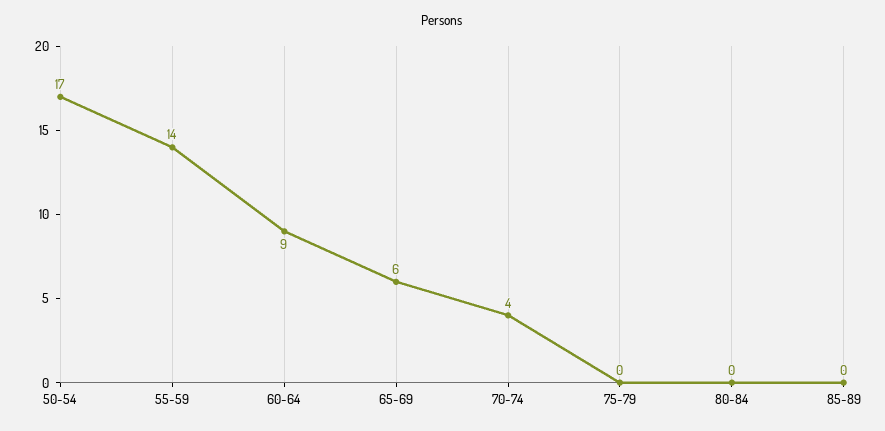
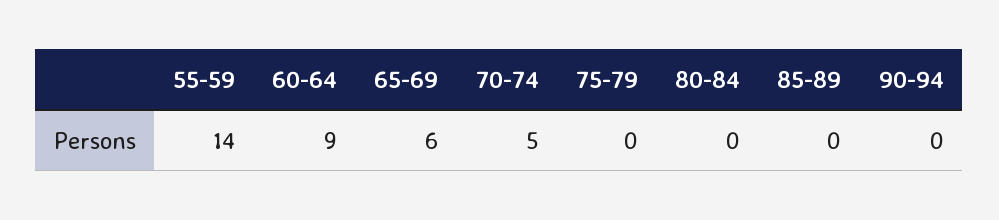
50-54: 17 -> none
70-74: 4 -> 5
90-94: none -> 0

